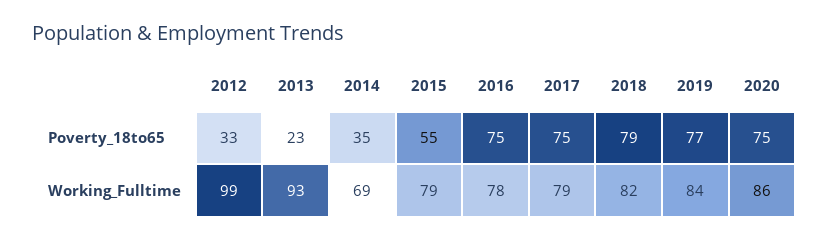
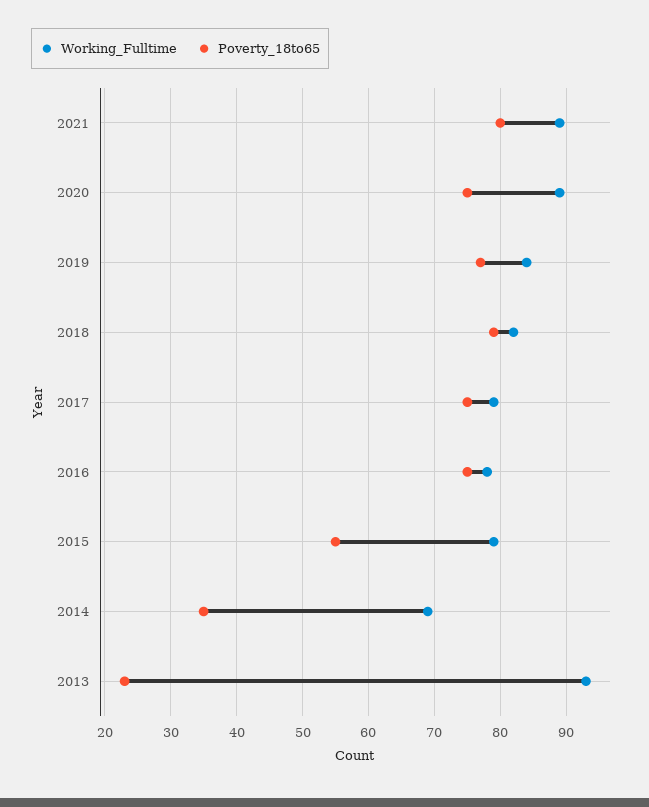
Poverty_18to65, 2012: 33 -> none
Working_Fulltime, 2012: 99 -> none
Working_Fulltime, 2020: 86 -> 89
Working_Fulltime, 2021: none -> 89
Poverty_18to65, 2021: none -> 80

